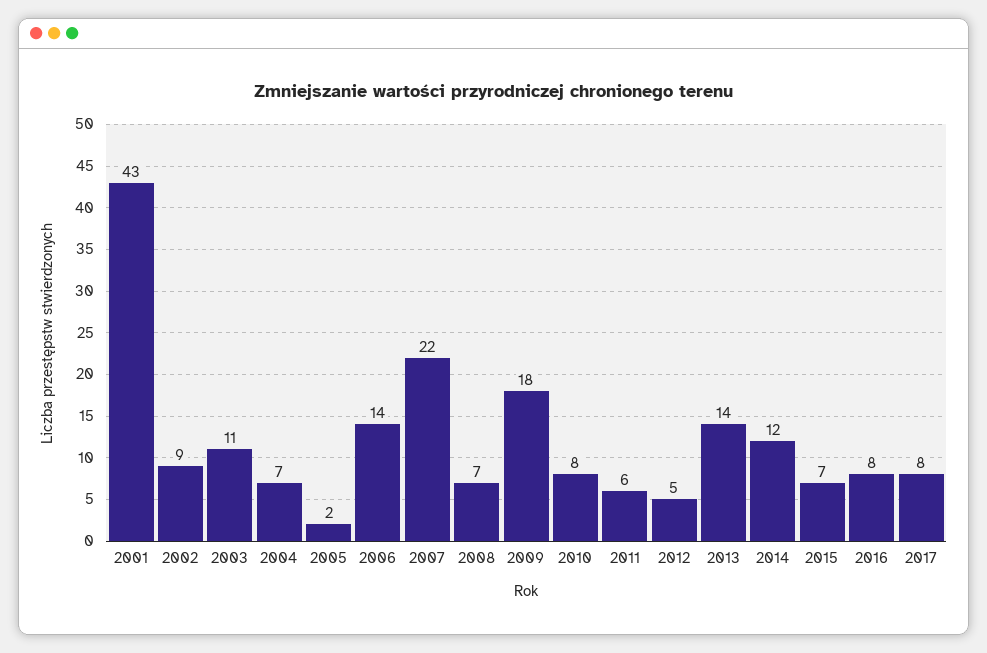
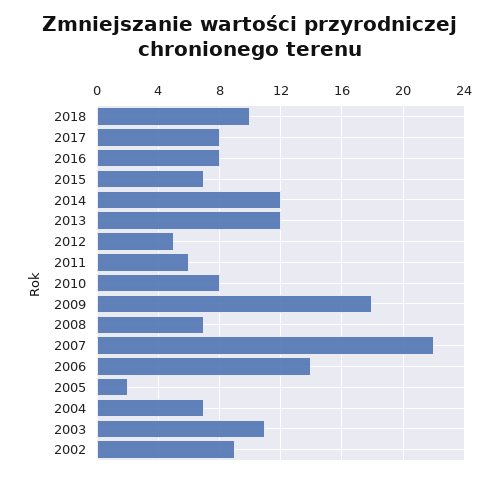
2001: 43 -> none
2013: 14 -> 12
2018: none -> 10

